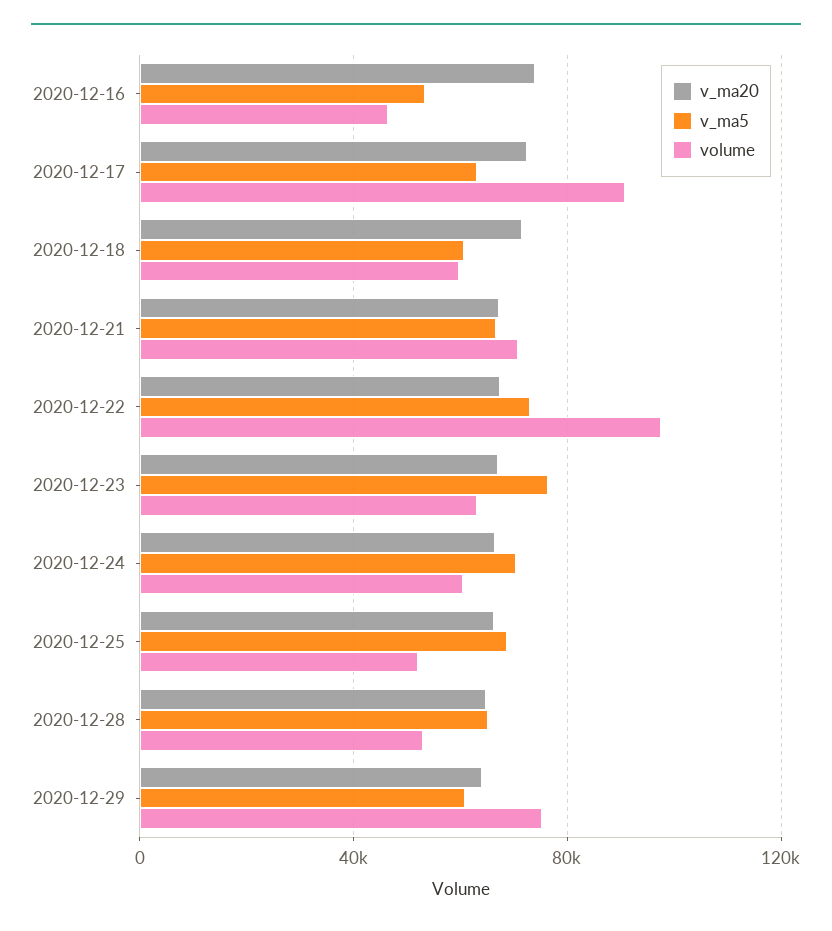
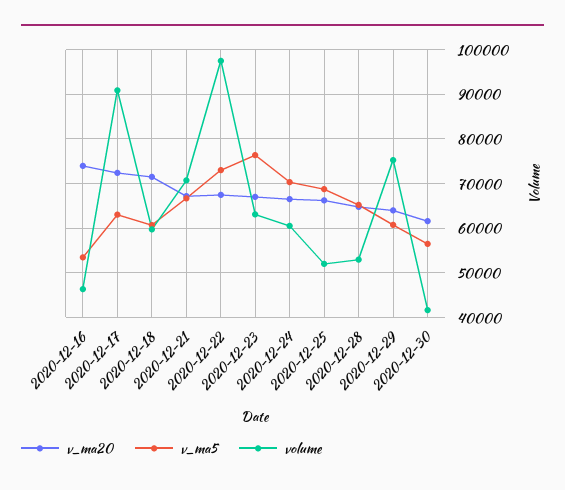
v_ma20, 2020-12-30: none -> 62000
v_ma5, 2020-12-30: none -> 56000
volume, 2020-12-30: none -> 42000

